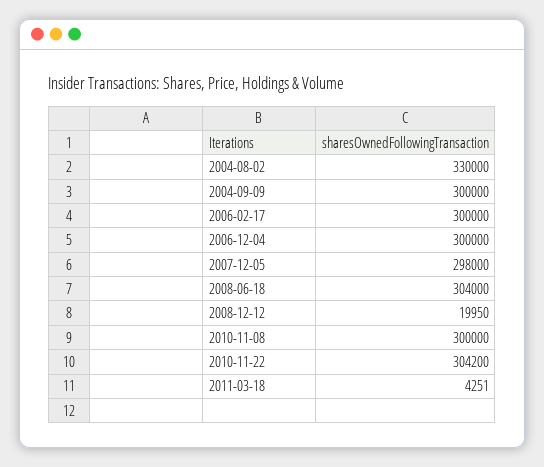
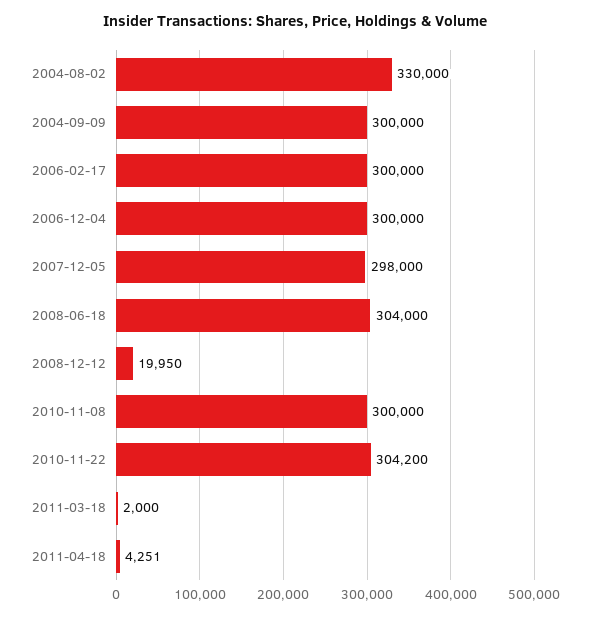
2011-03-18: 4251 -> 2000
2011-04-18: none -> 4251

